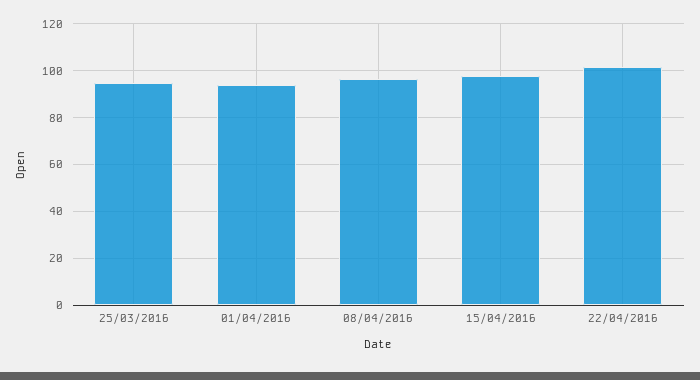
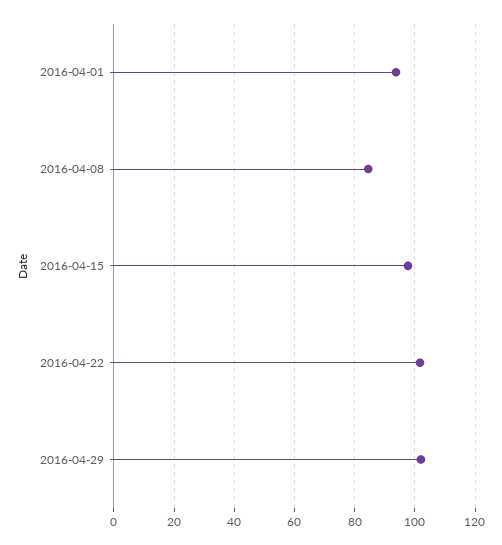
25/03/2016: 95 -> none
08/04/2016: 95 -> 84
2016-04-29: none -> 102

